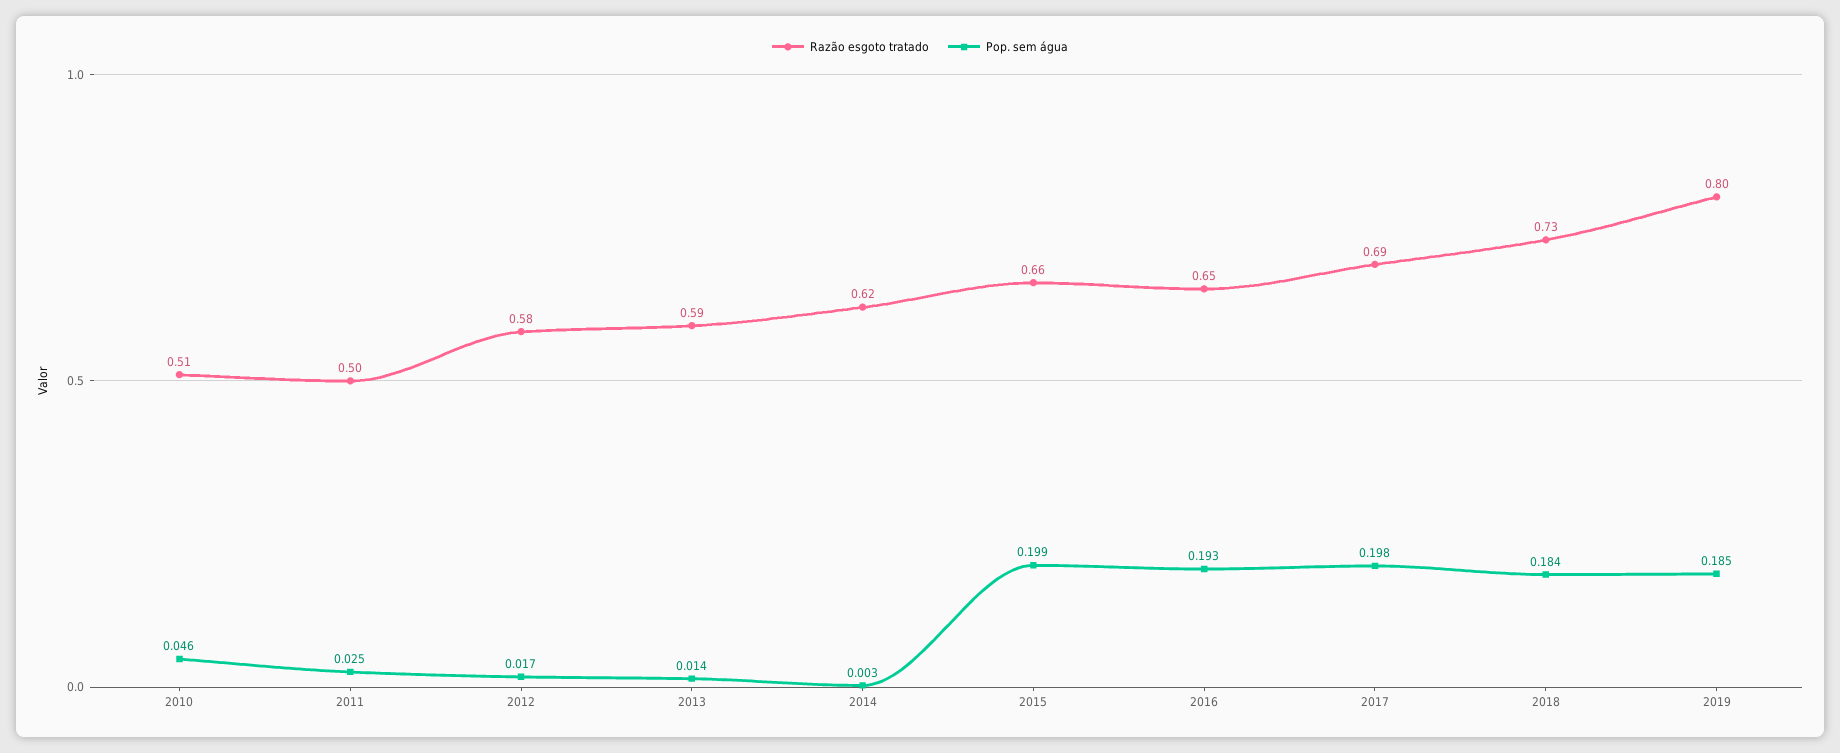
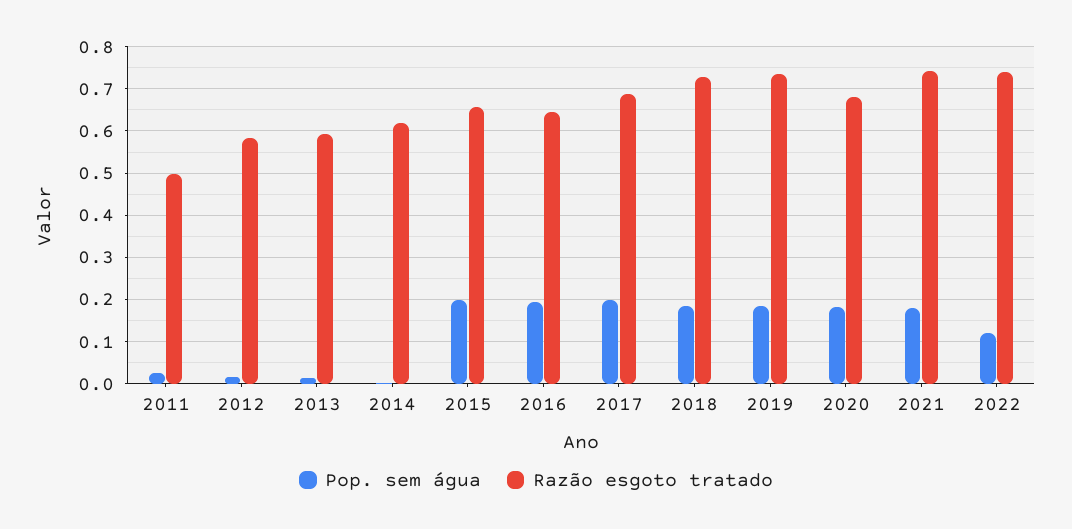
Razão esgoto tratado, 2010: 0.51 -> none
Pop. sem água, 2010: 0.046 -> none
Razão esgoto tratado, 2019: 0.8 -> 0.74
Pop. sem água, 2020: none -> 0.18
Razão esgoto tratado, 2020: none -> 0.68
Pop. sem água, 2021: none -> 0.18
Razão esgoto tratado, 2021: none -> 0.74
Pop. sem água, 2022: none -> 0.12
Razão esgoto tratado, 2022: none -> 0.74

